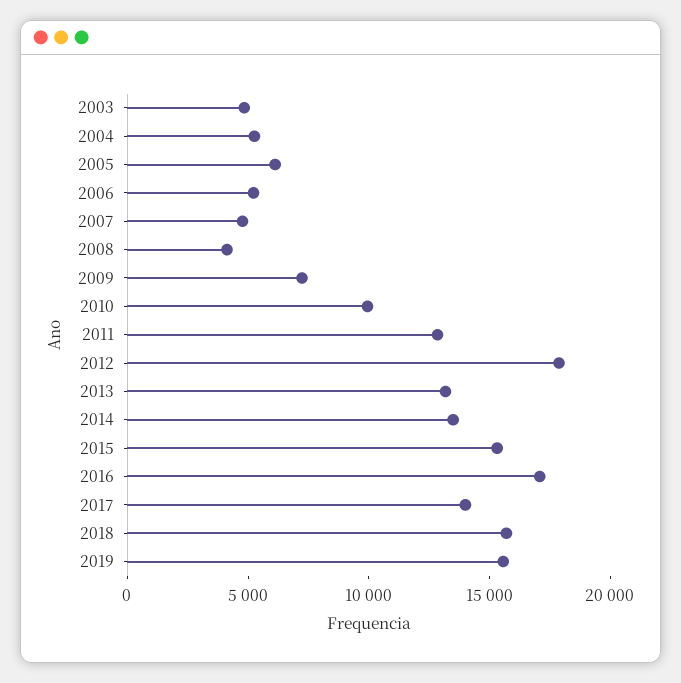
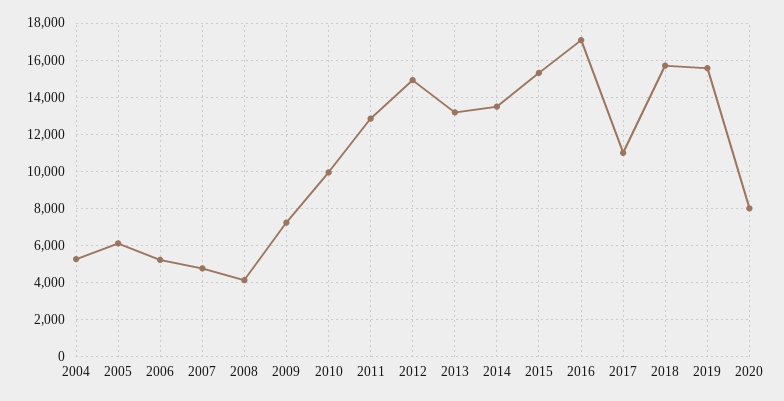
2003: 5000 -> none
2012: 18000 -> 15000
2017: 14000 -> 11000
2020: none -> 8000

